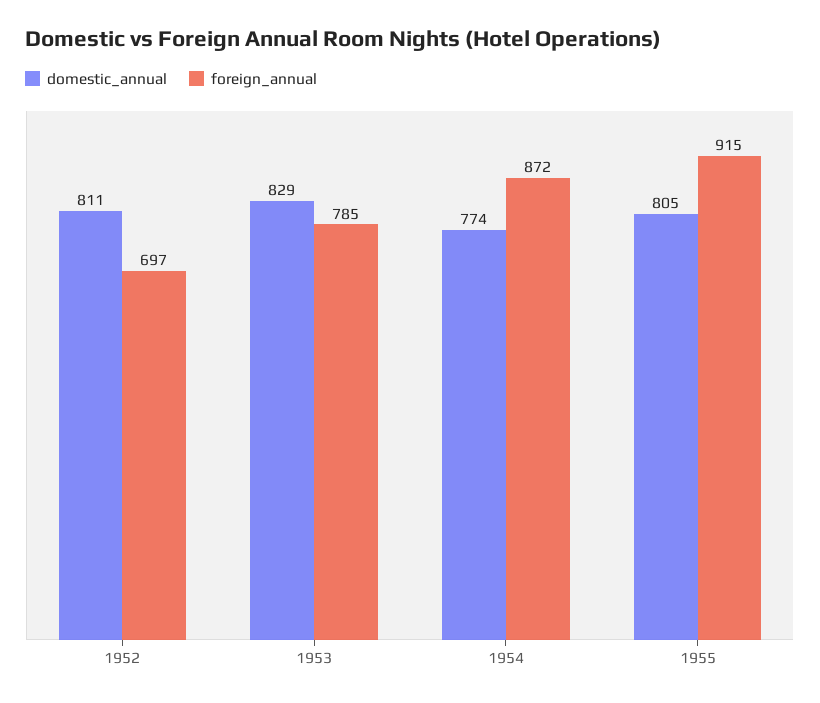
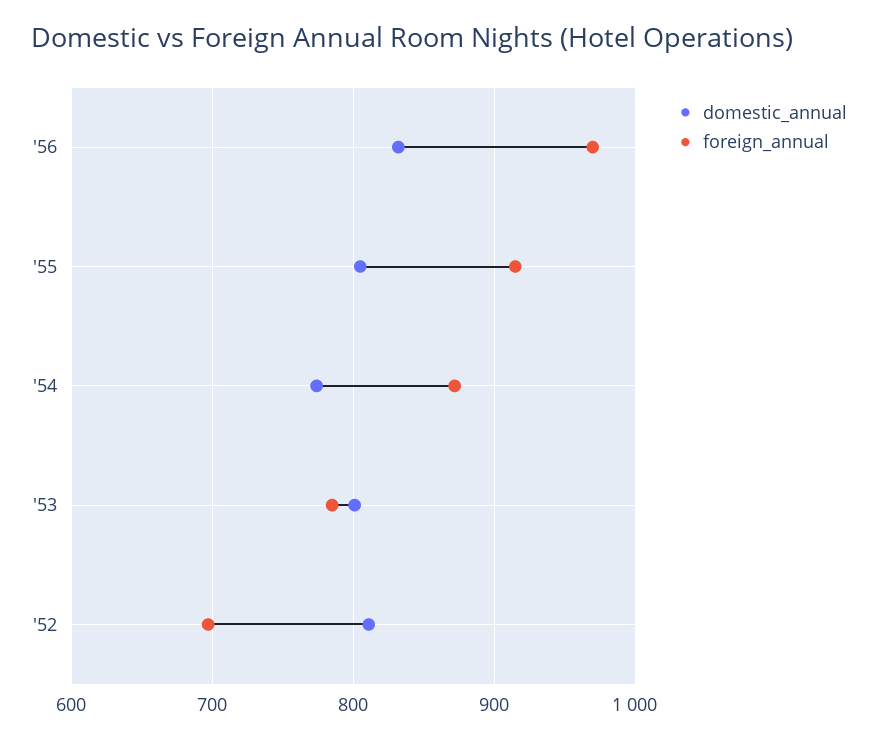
domestic_annual, 1953: 829 -> 800
domestic_annual, '56: none -> 830
foreign_annual, '56: none -> 970

